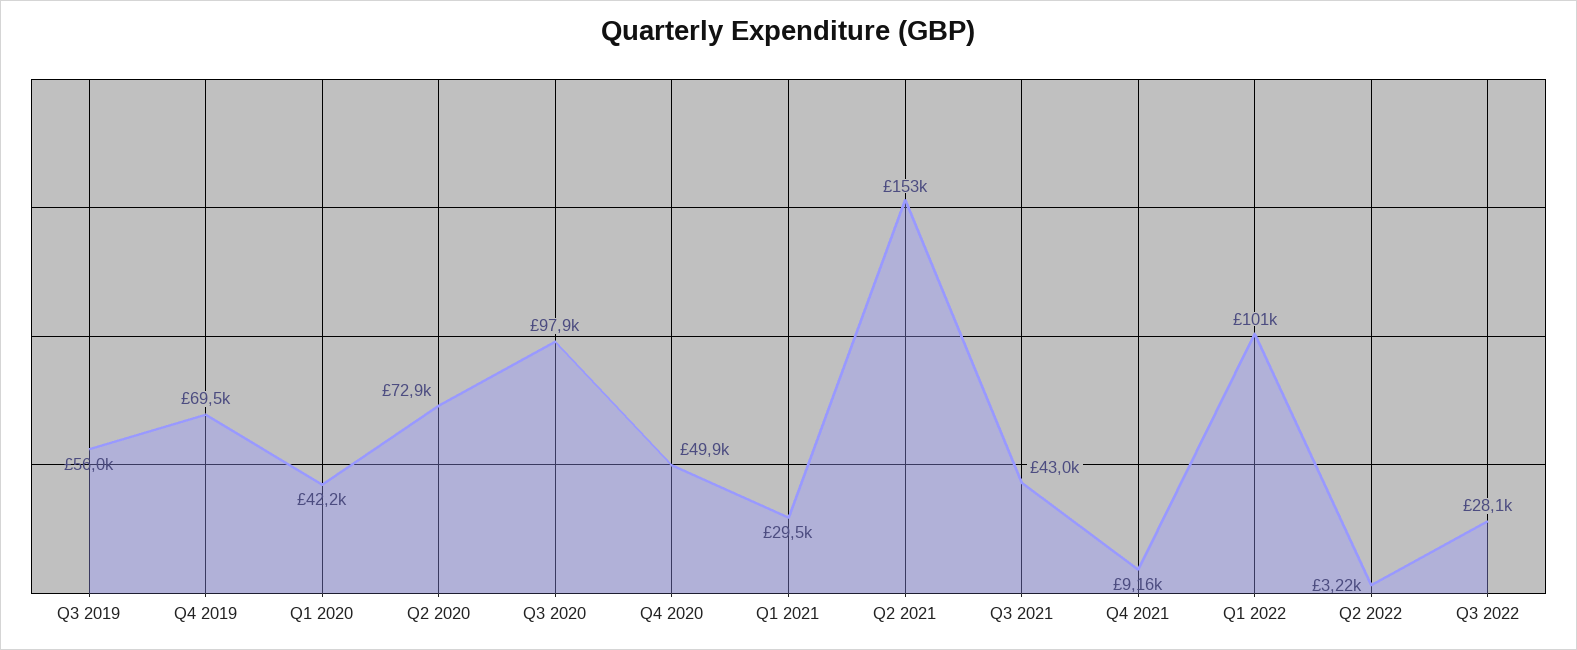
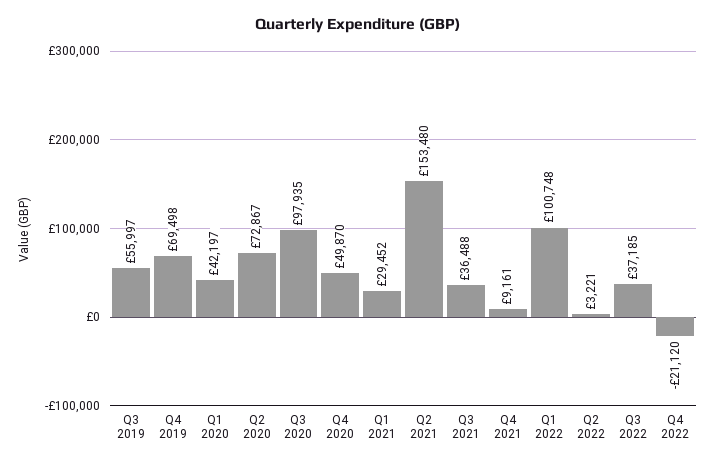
Q3 2021: 43000 -> 36488
Q3 2022: 28100 -> 37185
Q4 2022: none -> -21120

